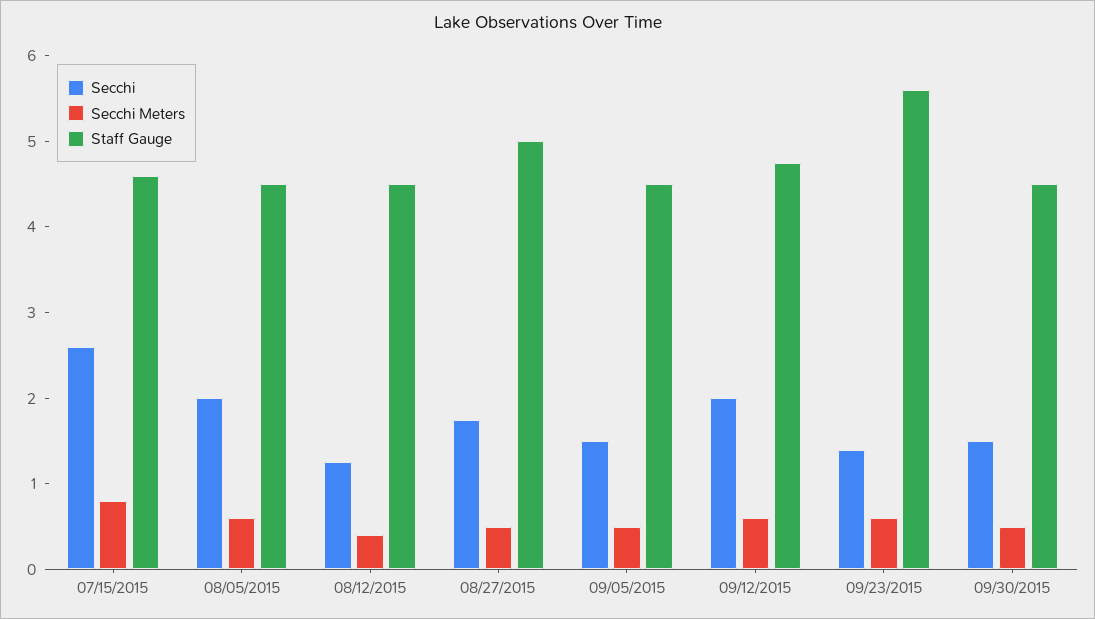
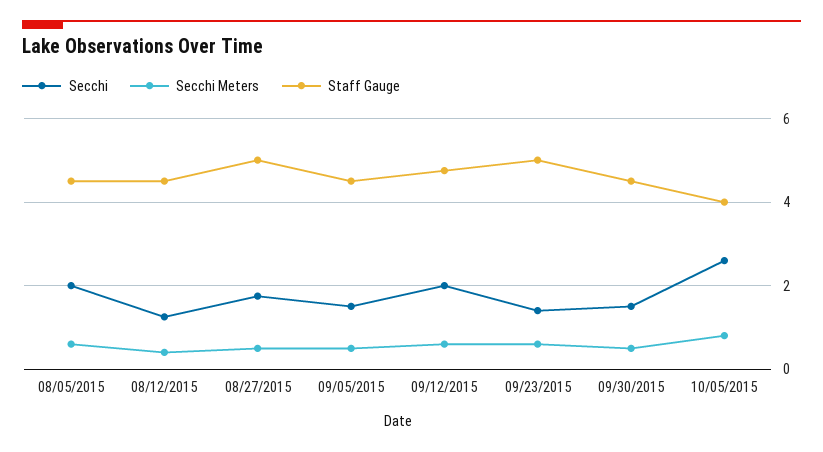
Secchi, 07/15/2015: 2.6 -> none
Secchi Meters, 07/15/2015: 0.8 -> none
Staff Gauge, 07/15/2015: 4.6 -> none
Staff Gauge, 09/23/2015: 5.6 -> 5
Secchi, 10/05/2015: none -> 2.6
Secchi Meters, 10/05/2015: none -> 0.8
Staff Gauge, 10/05/2015: none -> 4

